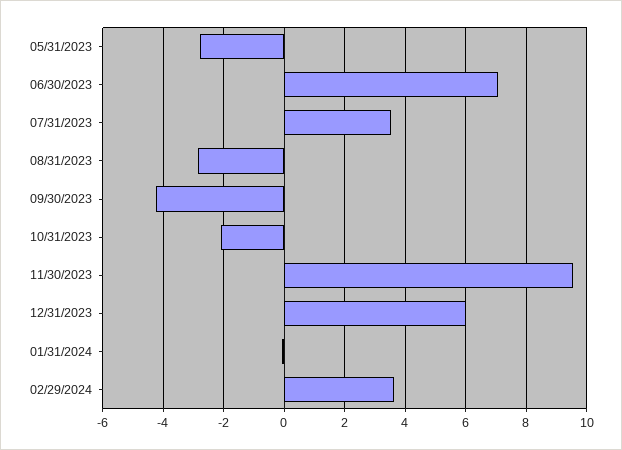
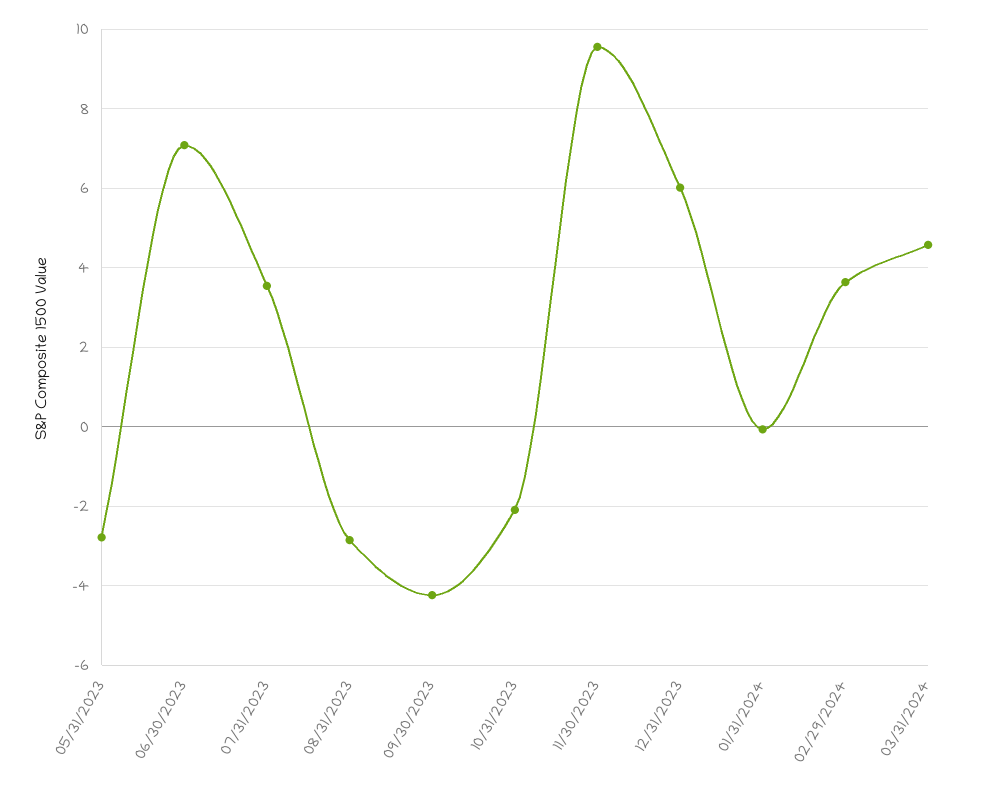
03/31/2024: none -> 4.6

